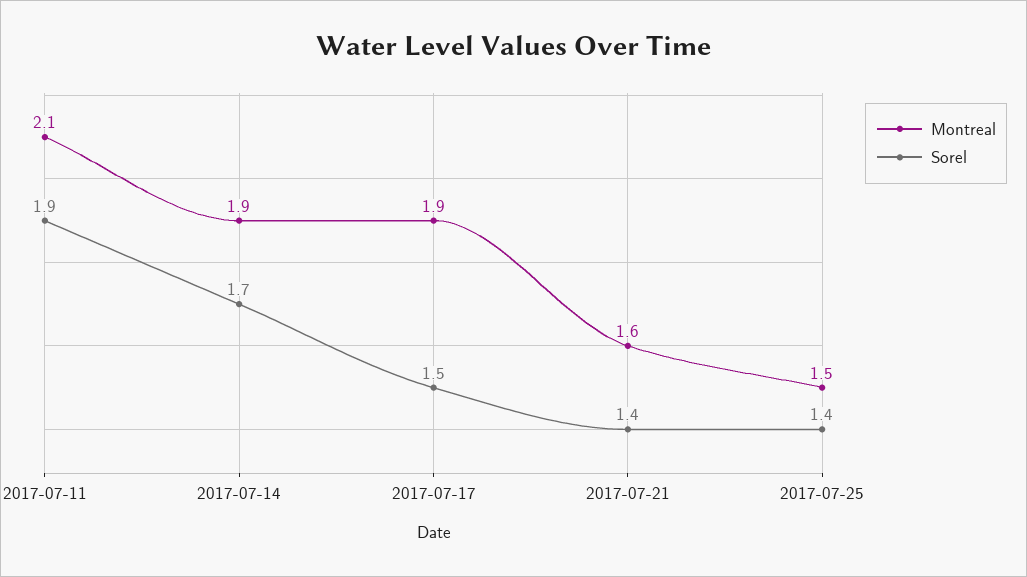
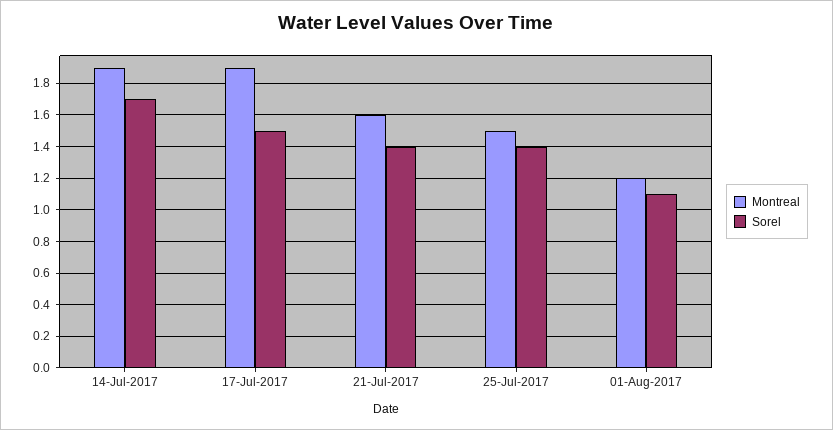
Montreal, 2017-07-11: 2.1 -> none
Sorel, 2017-07-11: 1.9 -> none
Montreal, 01-Aug-2017: none -> 1.2
Sorel, 01-Aug-2017: none -> 1.1

